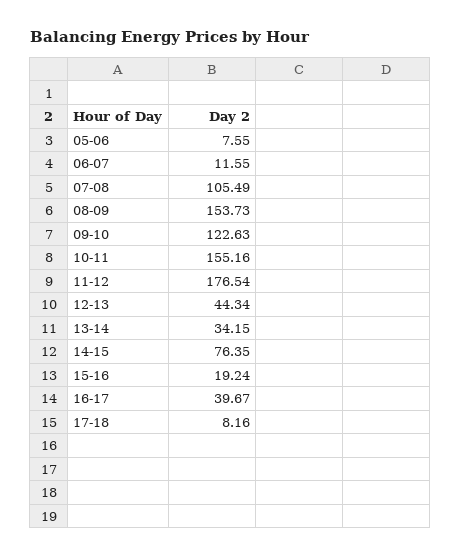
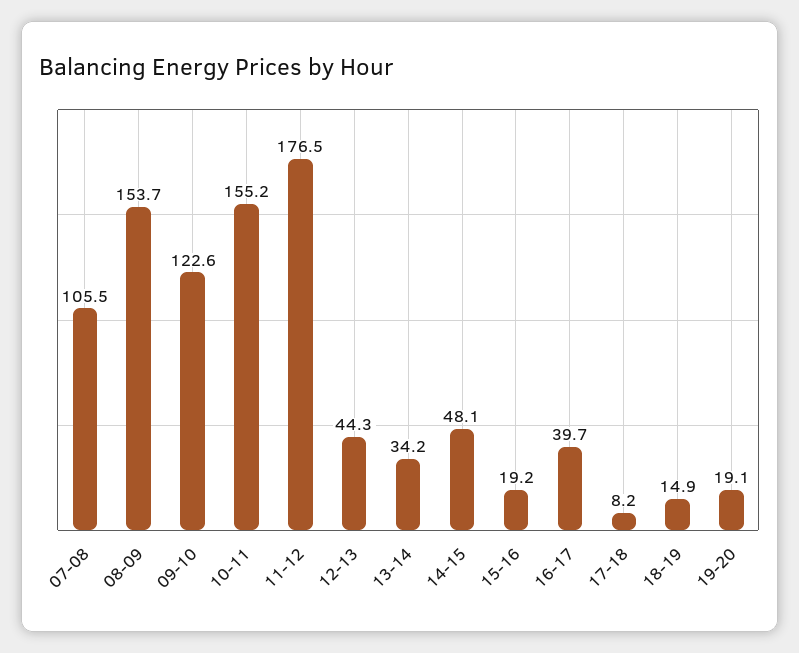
05-06: 7.55 -> none
06-07: 11.55 -> none
14-15: 76.35 -> 48.1
18-19: none -> 14.9
19-20: none -> 19.1

